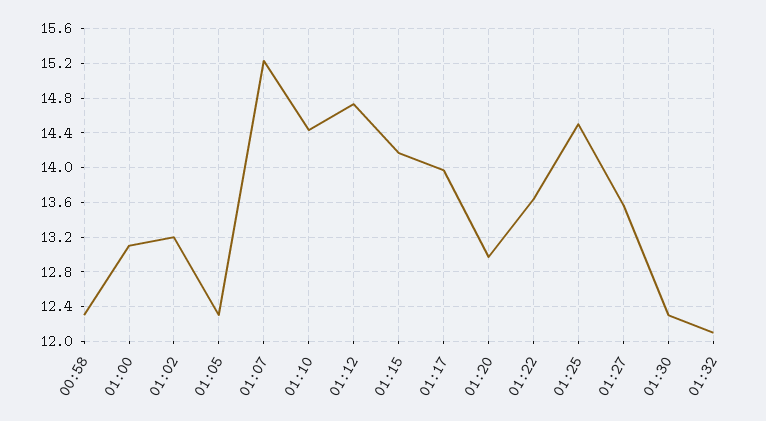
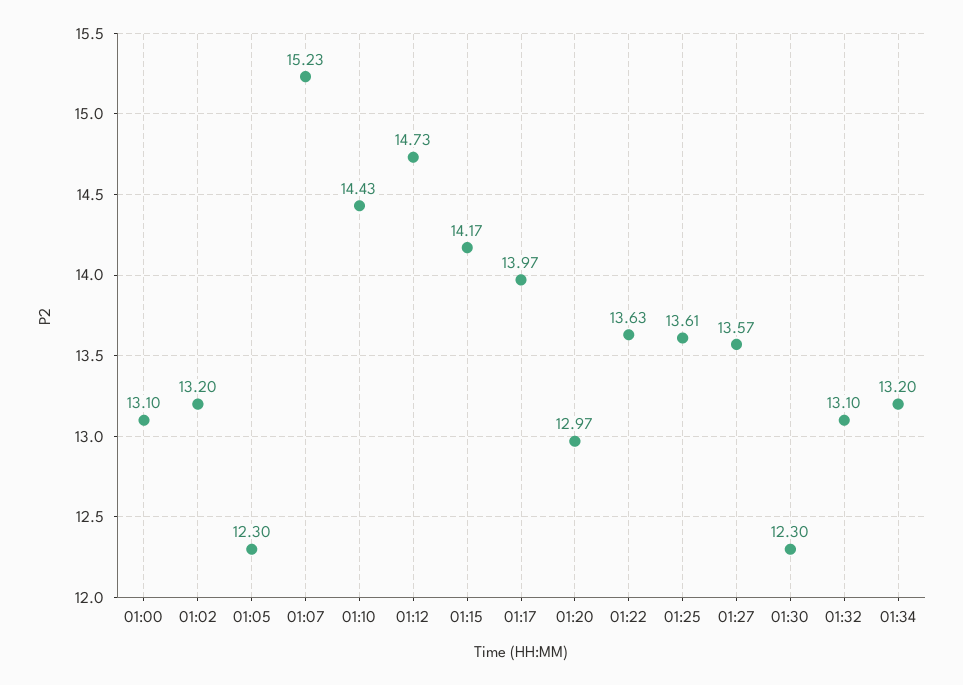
00:58: 12.3 -> none
01:25: 14.5 -> 13.61
01:32: 12.1 -> 13.1
01:34: none -> 13.2

